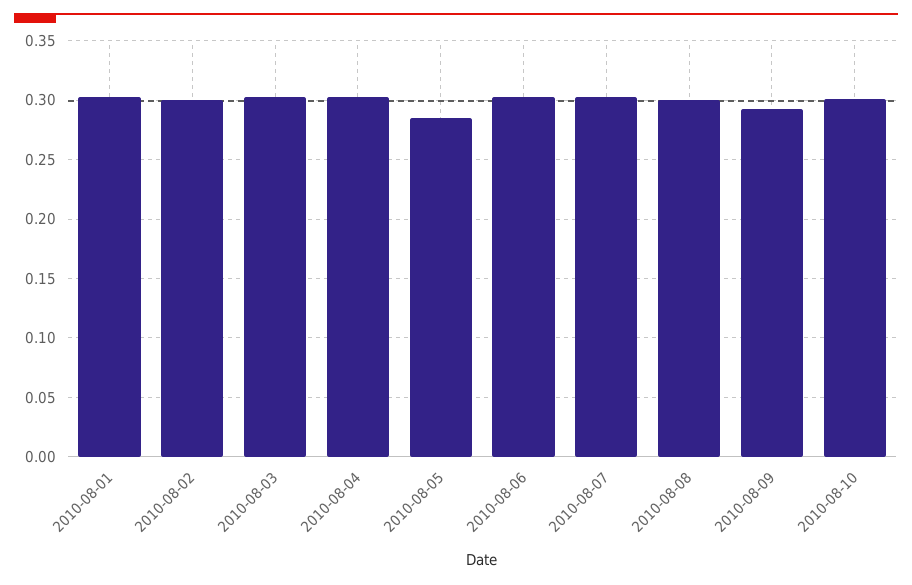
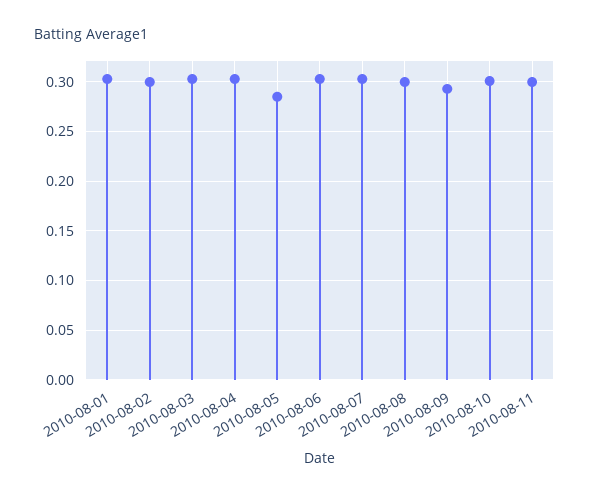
2010-08-11: none -> 0.3

